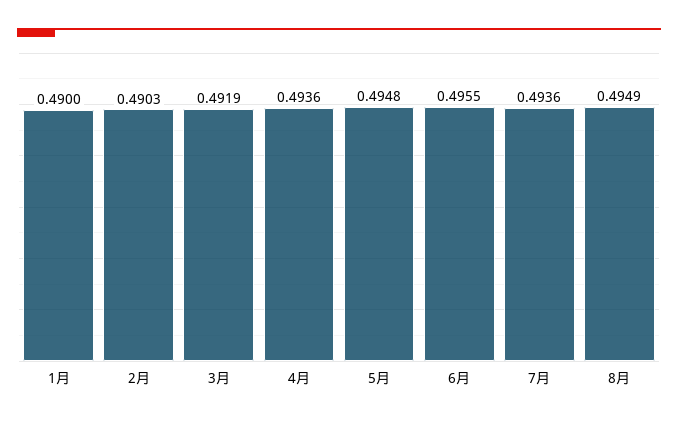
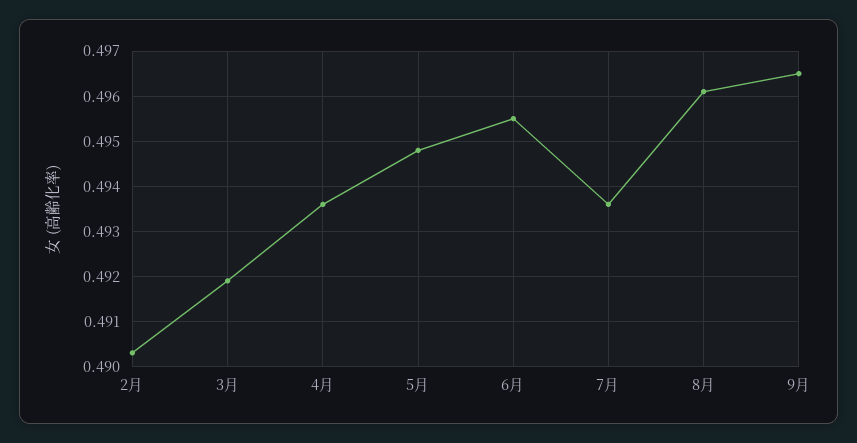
1月: 0.49 -> none
8月: 0.4949 -> 0.496
9月: none -> 0.4965

